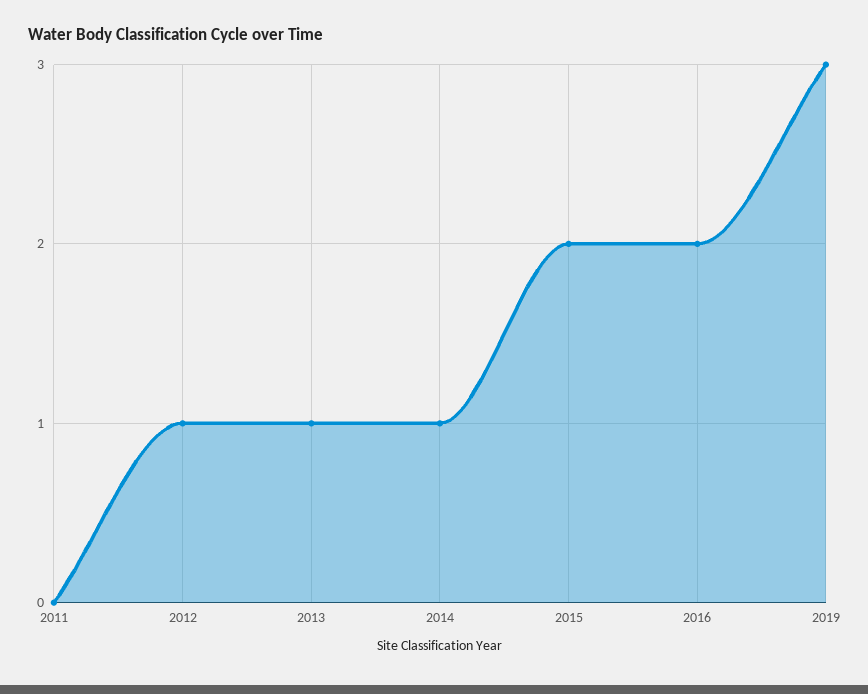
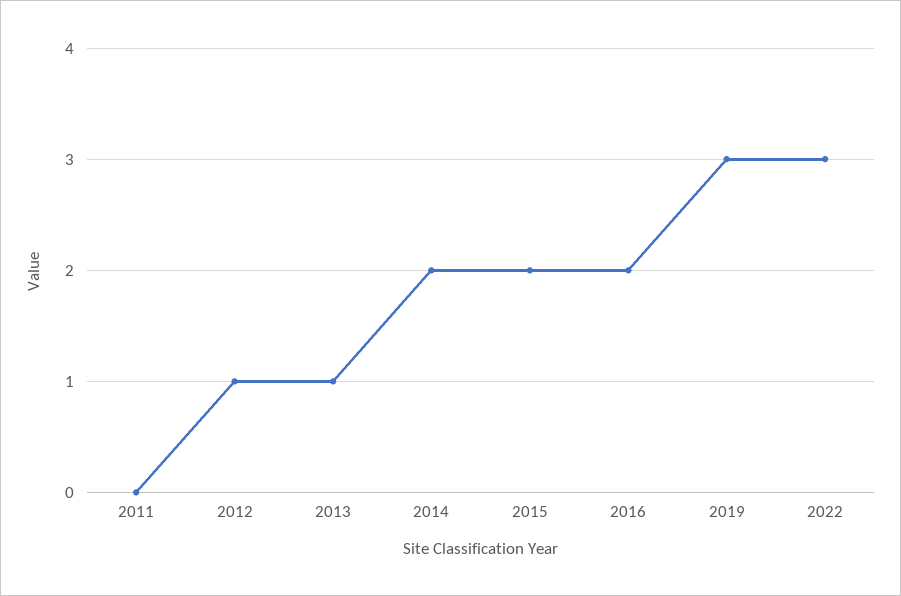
2014: 1 -> 2
2022: none -> 3

